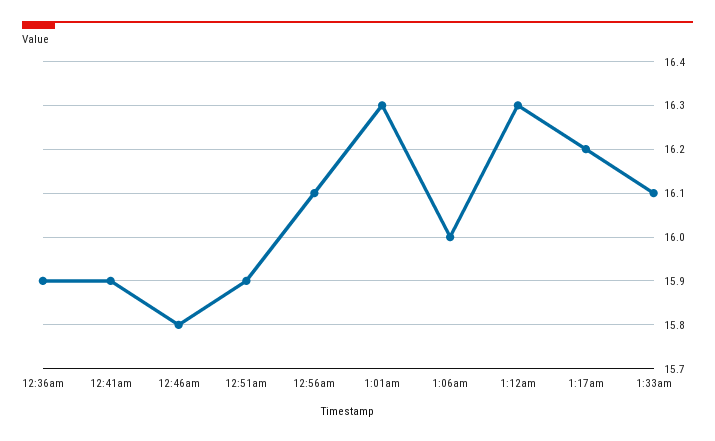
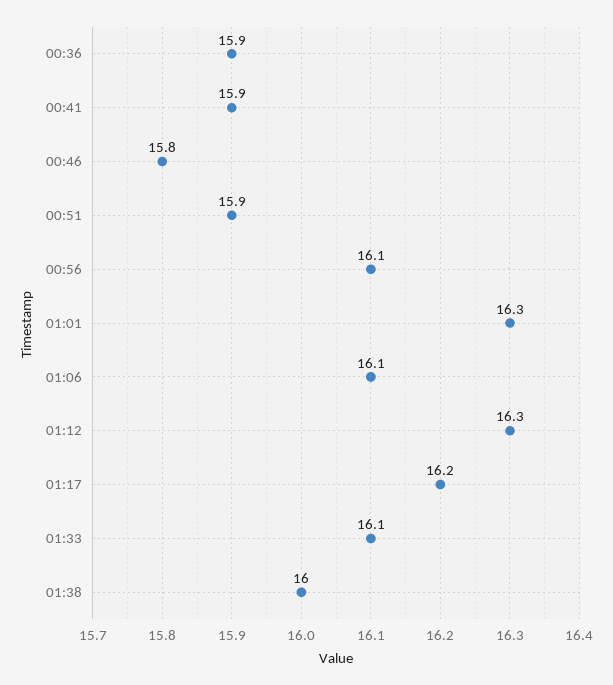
1:06am: 16 -> 16.1
01:38: none -> 16

